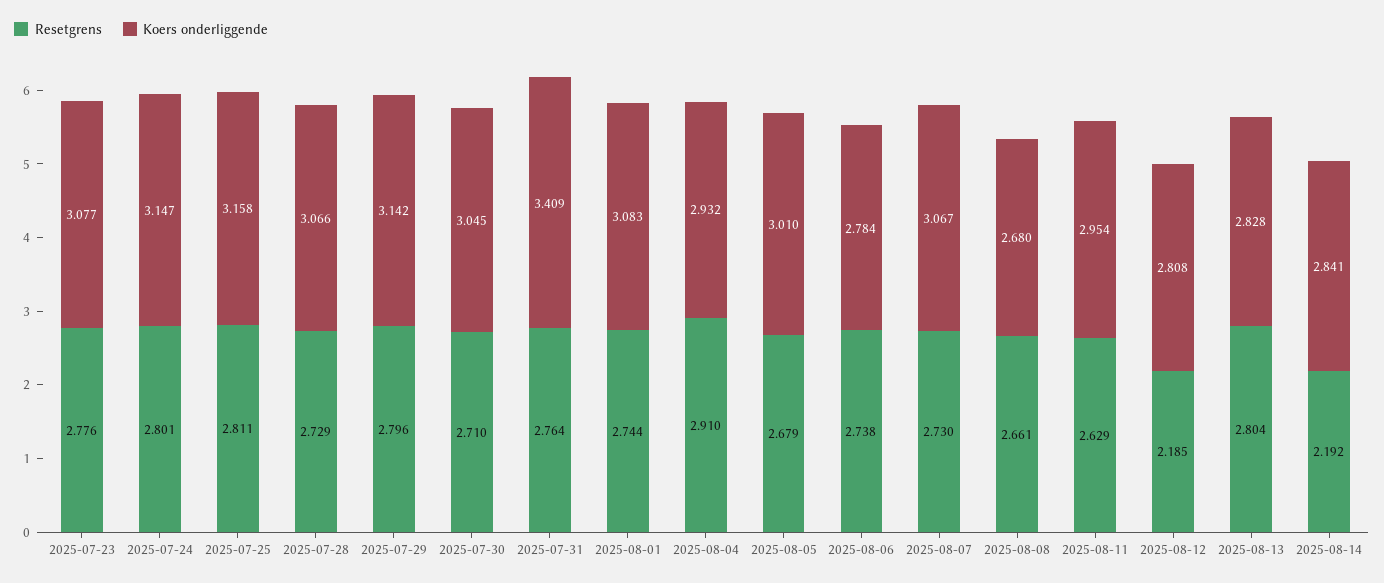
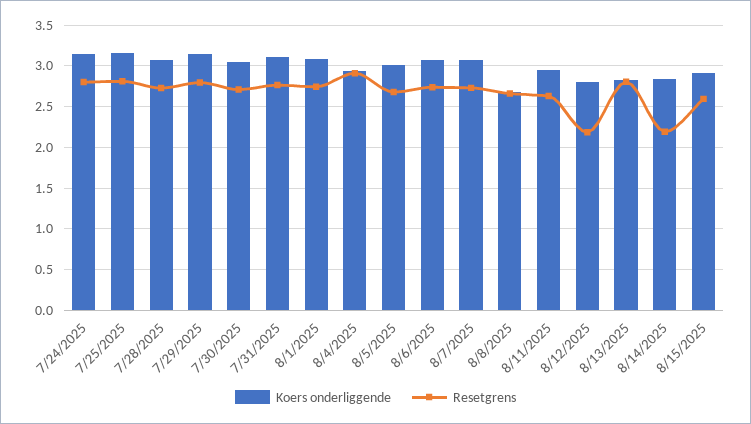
Resetgrens, 2025-07-23: 2.776 -> none
Koers onderliggende, 2025-07-23: 3.077 -> none
Koers onderliggende, 2025-07-31: 3.409 -> 3.1
Koers onderliggende, 2025-08-06: 2.784 -> 3.1
Koers onderliggende, 8/15/2025: none -> 2.9
Resetgrens, 8/15/2025: none -> 2.6

